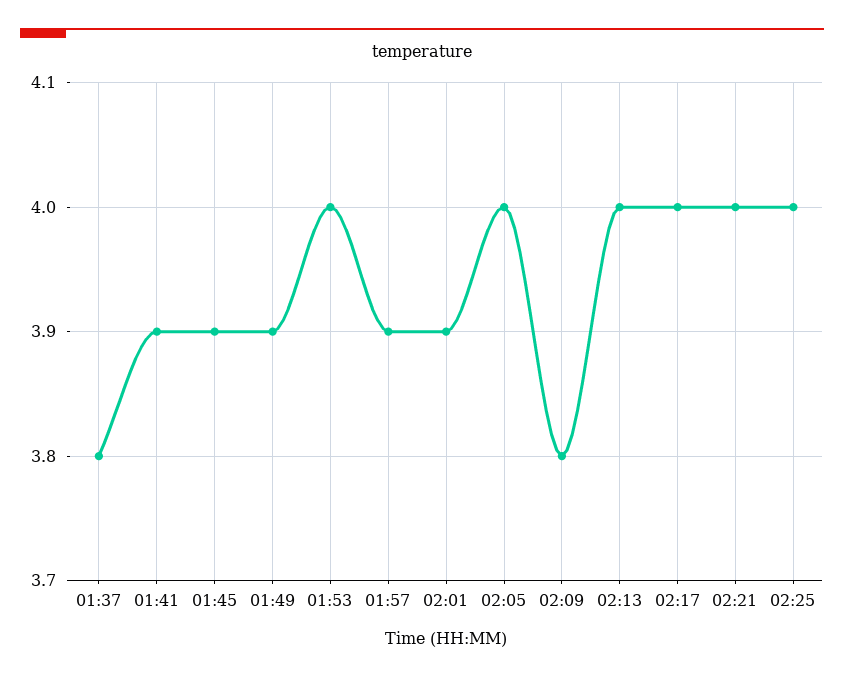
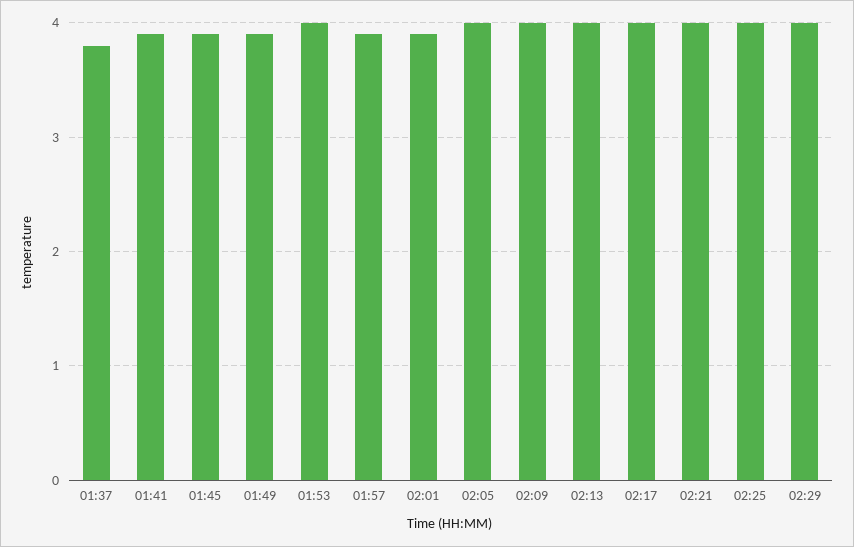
02:09: 3.8 -> 4
02:29: none -> 4

